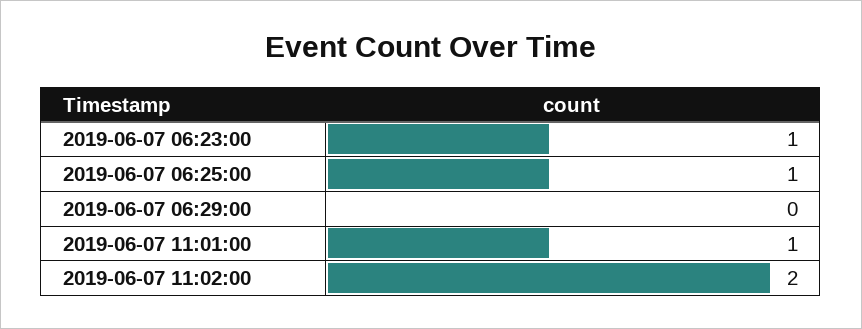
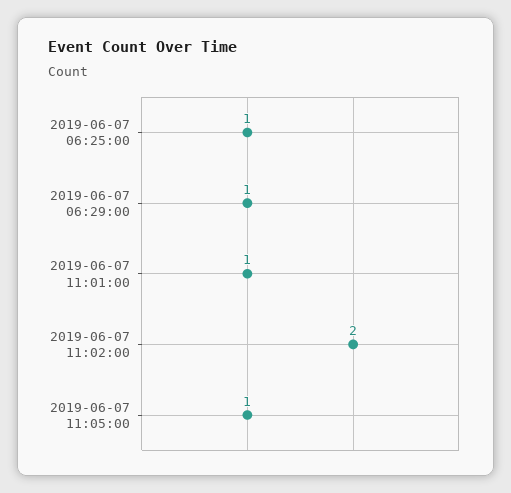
2019-06-07 06:23:00: 1 -> none
2019-06-07 06:29:00: 0 -> 1
2019-06-07 11:05:00: none -> 1

